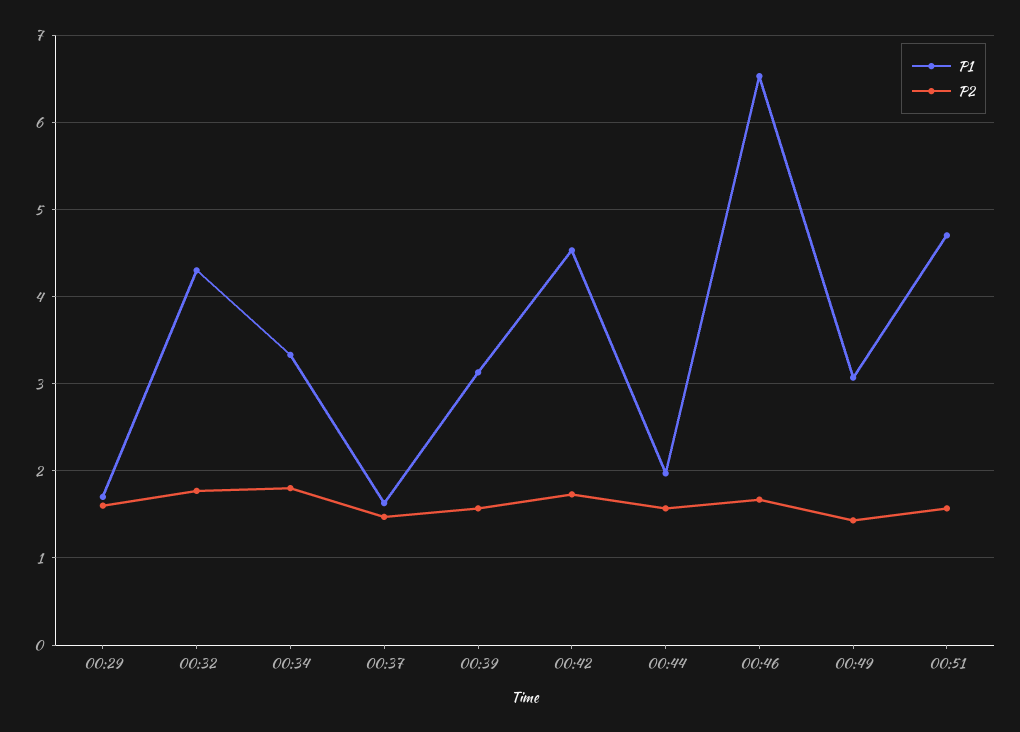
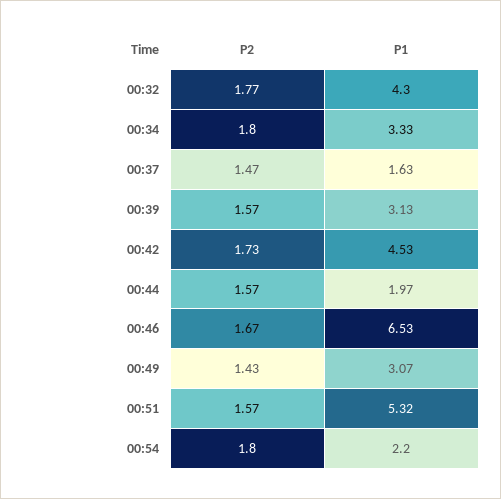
P1, 00:29: 1.7 -> none
P2, 00:29: 1.6 -> none
P1, 00:51: 4.7 -> 5.32
P2, 00:54: none -> 1.8
P1, 00:54: none -> 2.2

